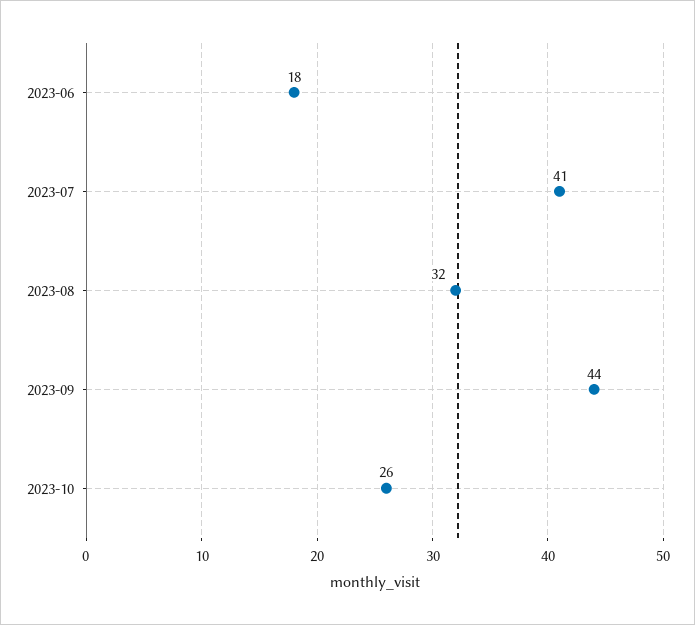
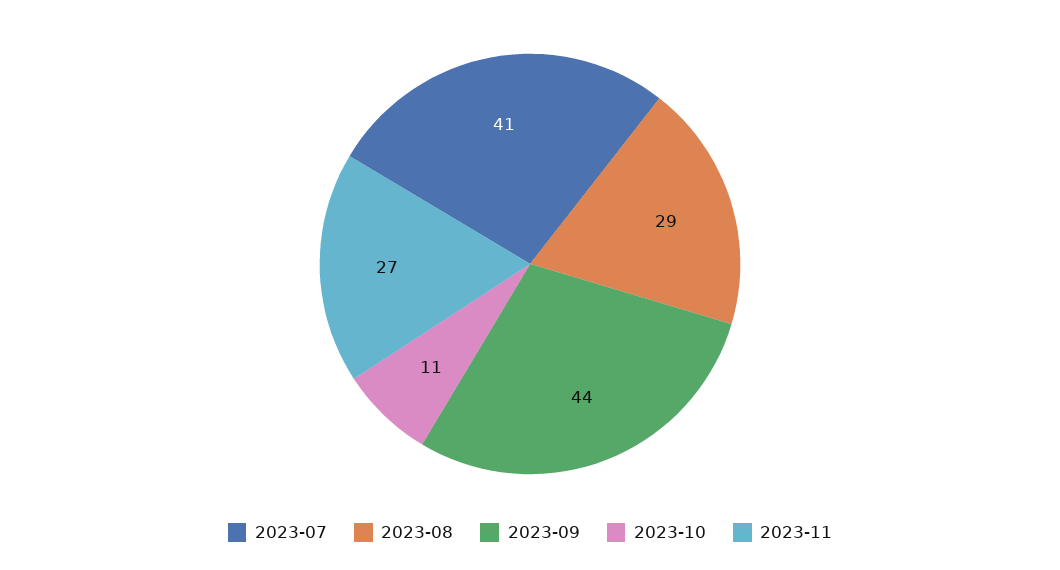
2023-06: 18 -> none
2023-08: 32 -> 29
2023-10: 26 -> 11
2023-11: none -> 27

